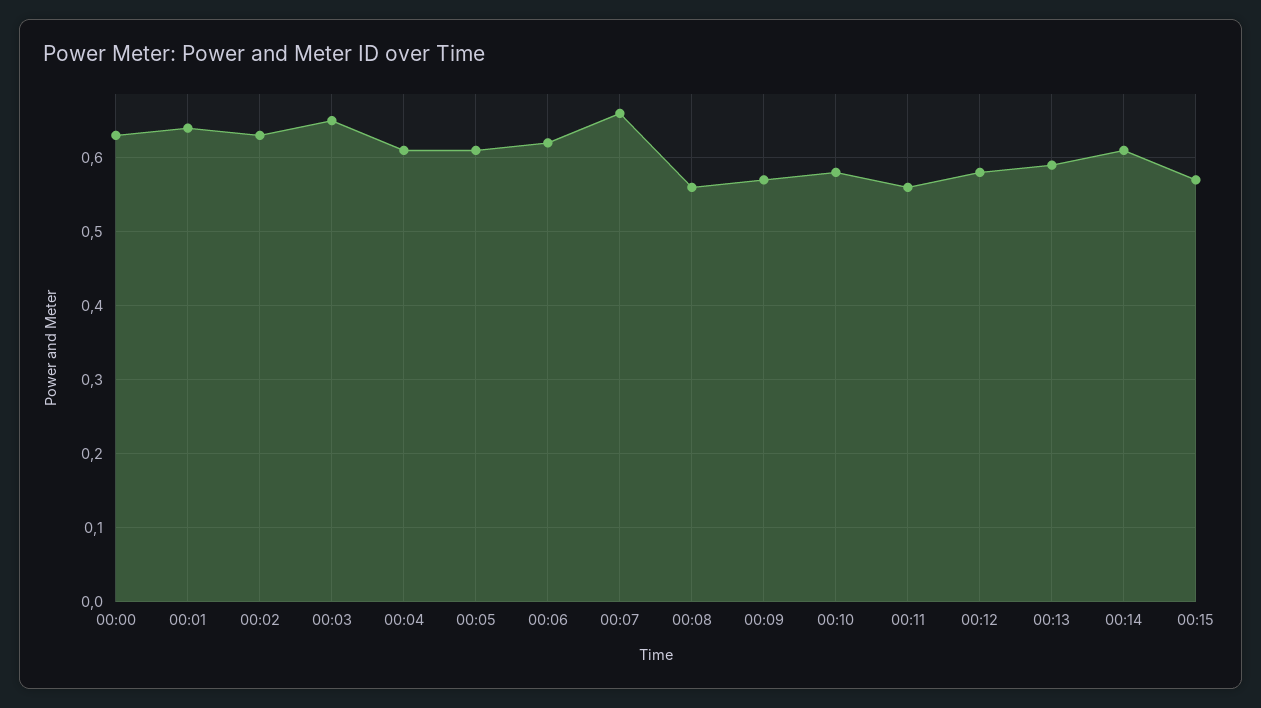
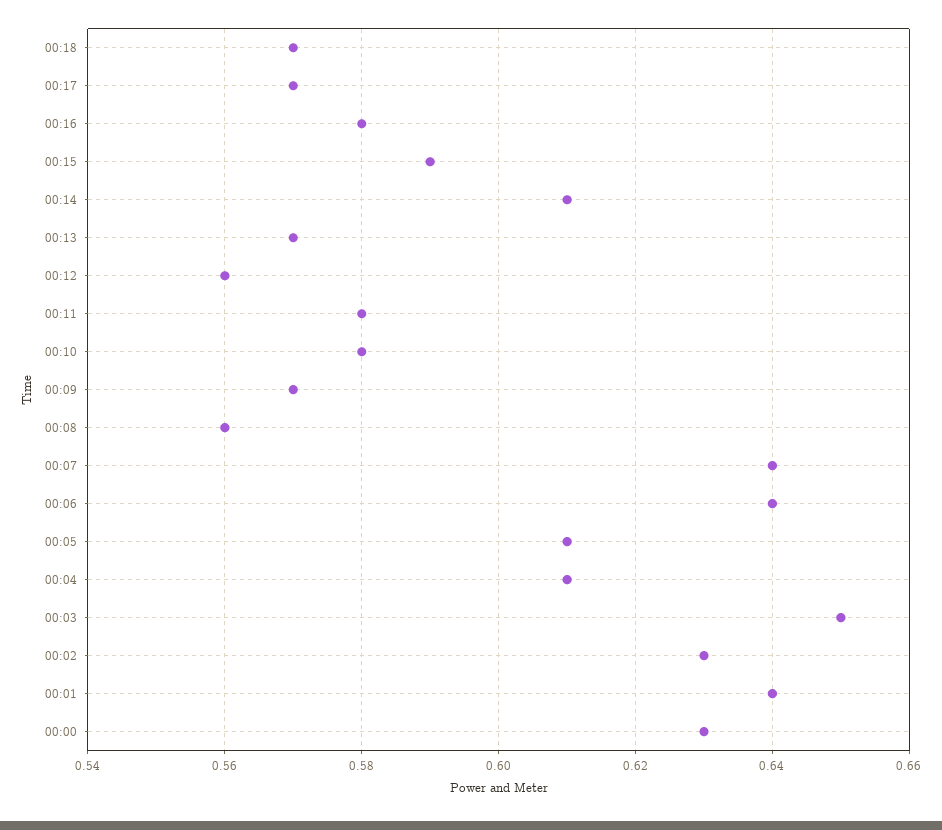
00:06: 0.62 -> 0.64
00:07: 0.66 -> 0.64
00:11: 0.56 -> 0.58
00:12: 0.58 -> 0.56
00:13: 0.59 -> 0.57
00:15: 0.57 -> 0.59
00:18: none -> 0.57
00:17: none -> 0.57
00:16: none -> 0.58

